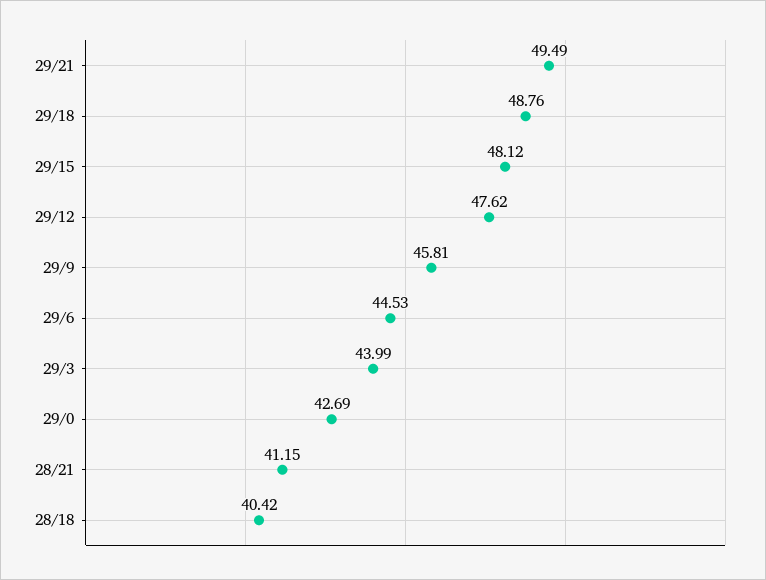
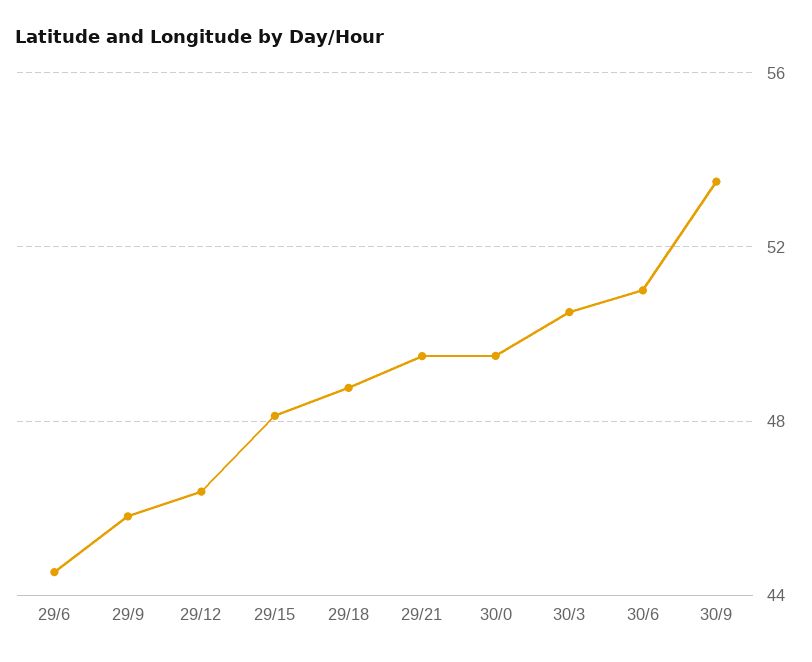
29/12: 47.62 -> 46.5
29/3: 43.99 -> none
29/0: 42.69 -> none
28/21: 41.15 -> none
28/18: 40.42 -> none
30/0: none -> 49.5
30/3: none -> 50.5
30/6: none -> 51
30/9: none -> 53.5

